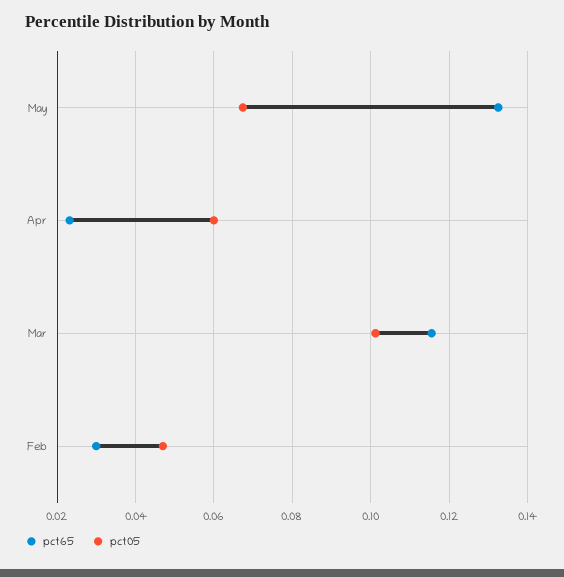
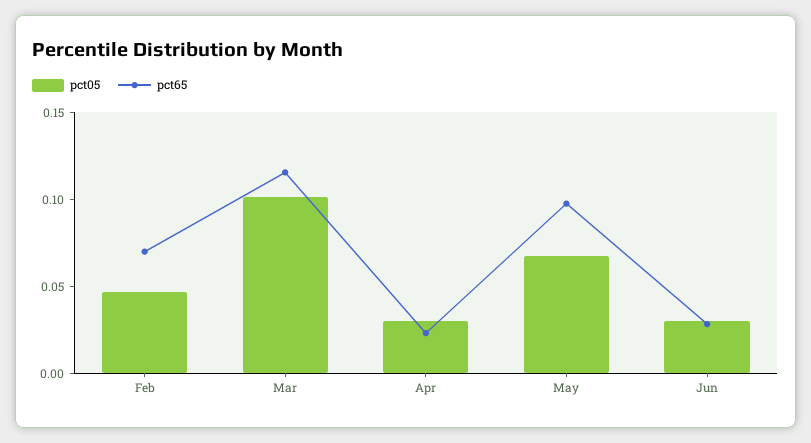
pct65, May: 0.132 -> 0.1
pct05, Apr: 0.06 -> 0.03
pct65, Feb: 0.03 -> 0.07
pct05, Jun: none -> 0.03
pct65, Jun: none -> 0.03

